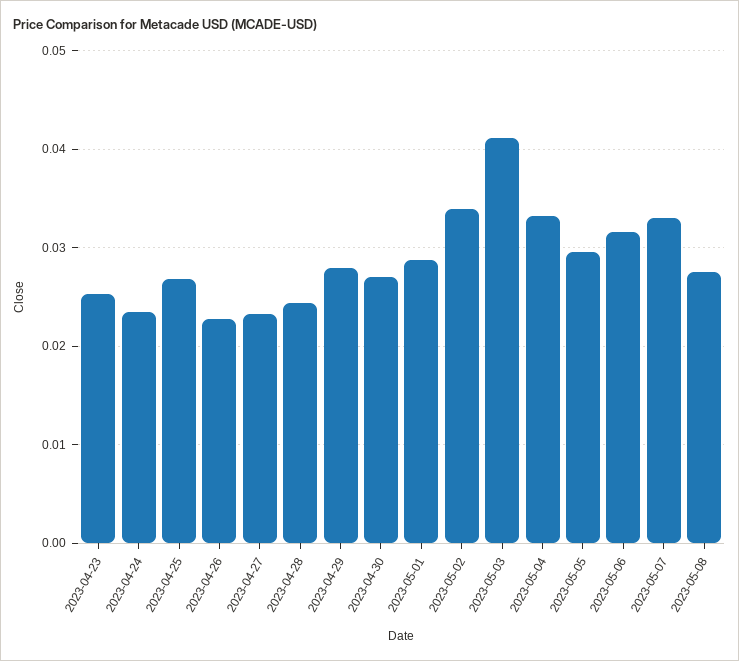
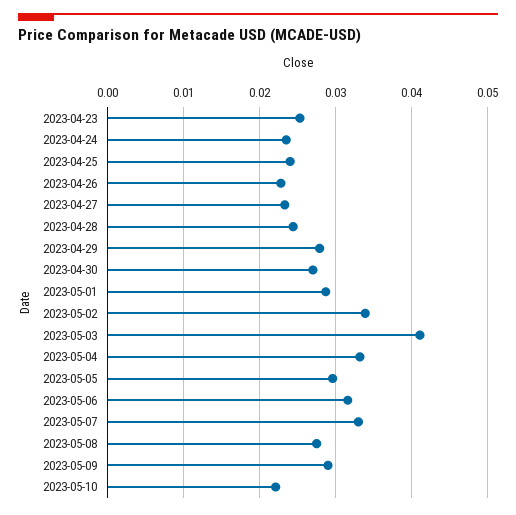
2023-04-25: 0.027 -> 0.024
2023-05-09: none -> 0.029
2023-05-10: none -> 0.022

